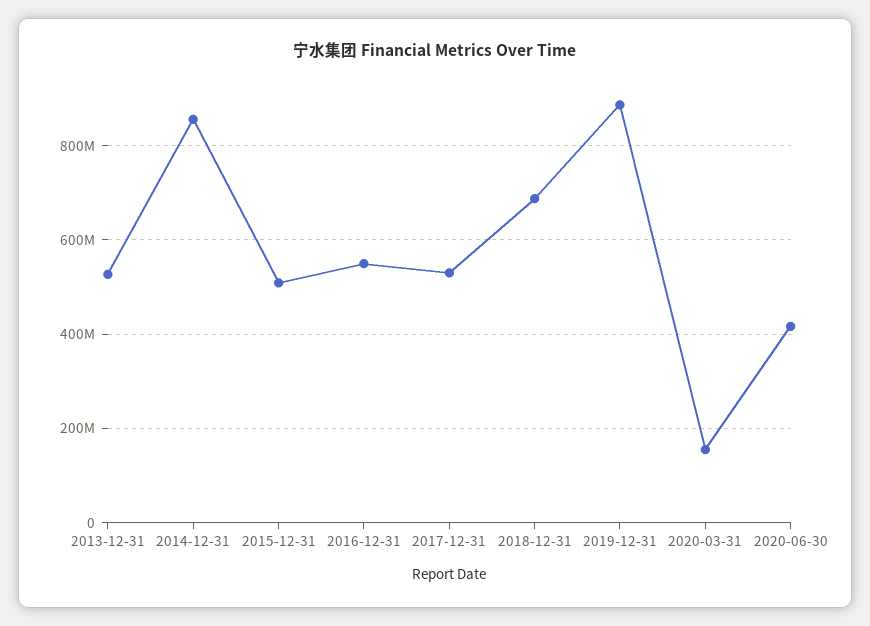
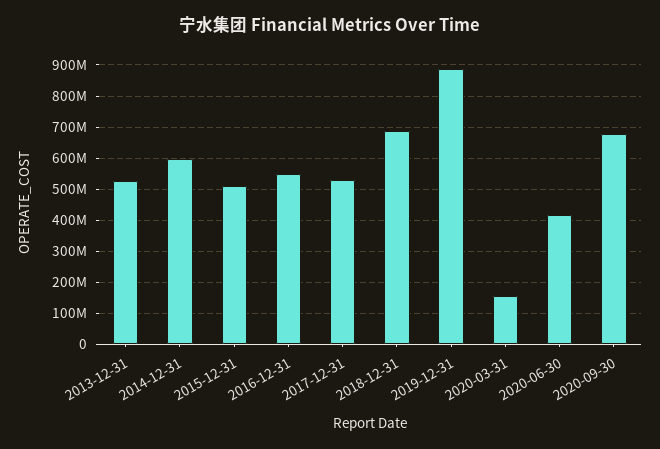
2014-12-31: 860000000 -> 600000000
2020-09-30: none -> 680000000

